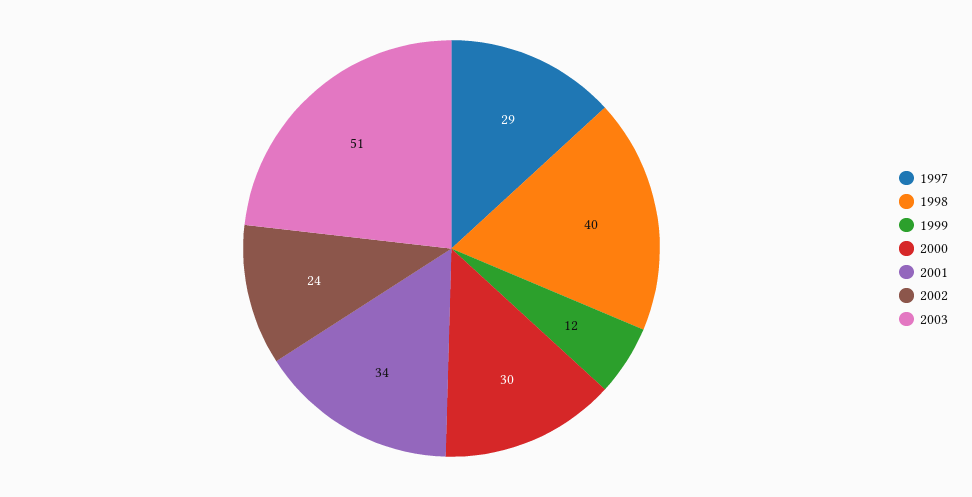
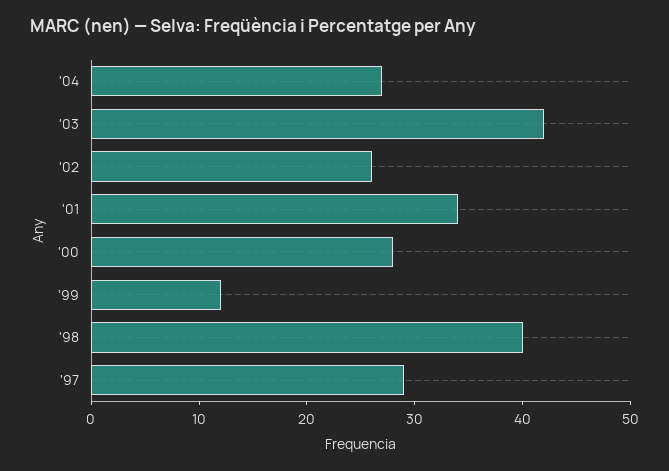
2000: 30 -> 28
2002: 24 -> 26
2003: 51 -> 42
'04: none -> 27

